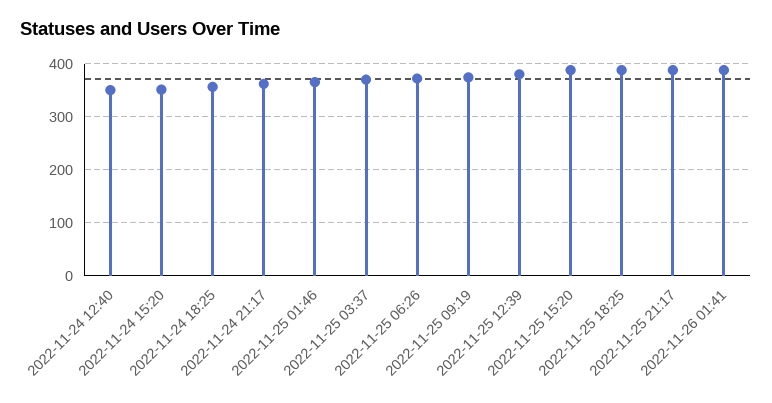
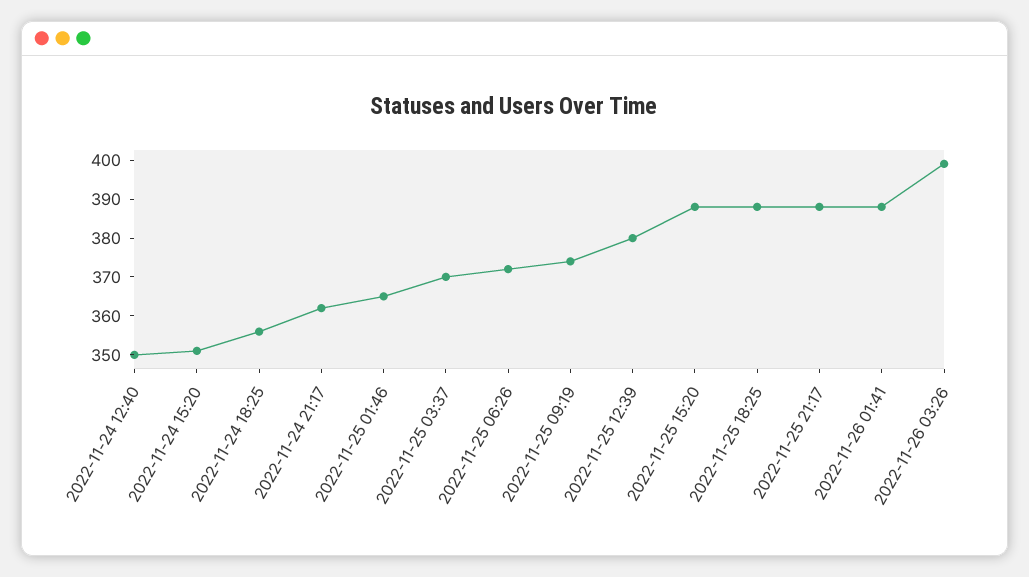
2022-11-26 03:26: none -> 400

